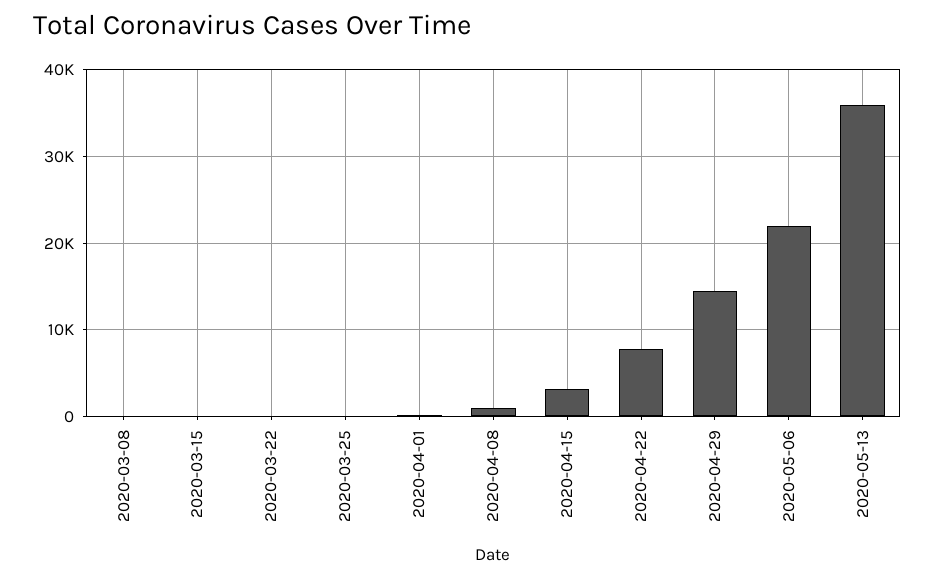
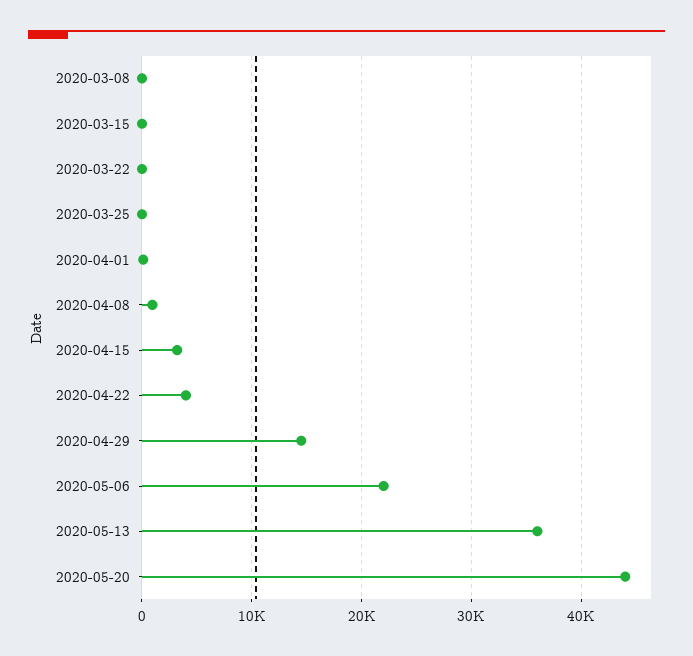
2020-04-22: 8000 -> 4000
2020-05-20: none -> 44000

